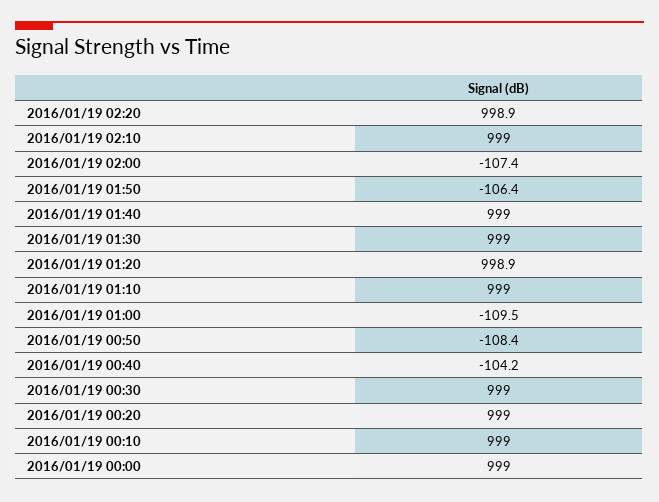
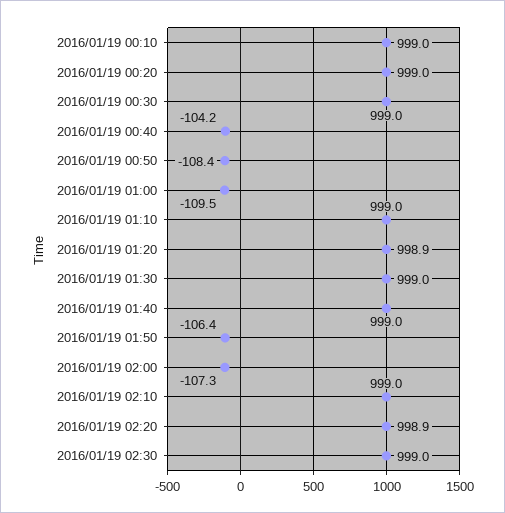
2016/01/19 02:00: -107.4 -> -107.3
2016/01/19 00:00: 999 -> none
2016/01/19 02:30: none -> 999

